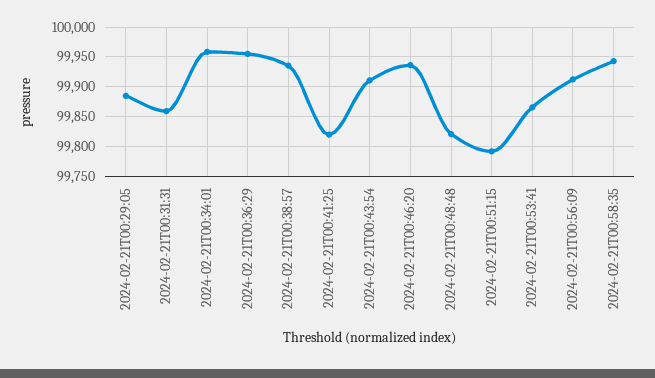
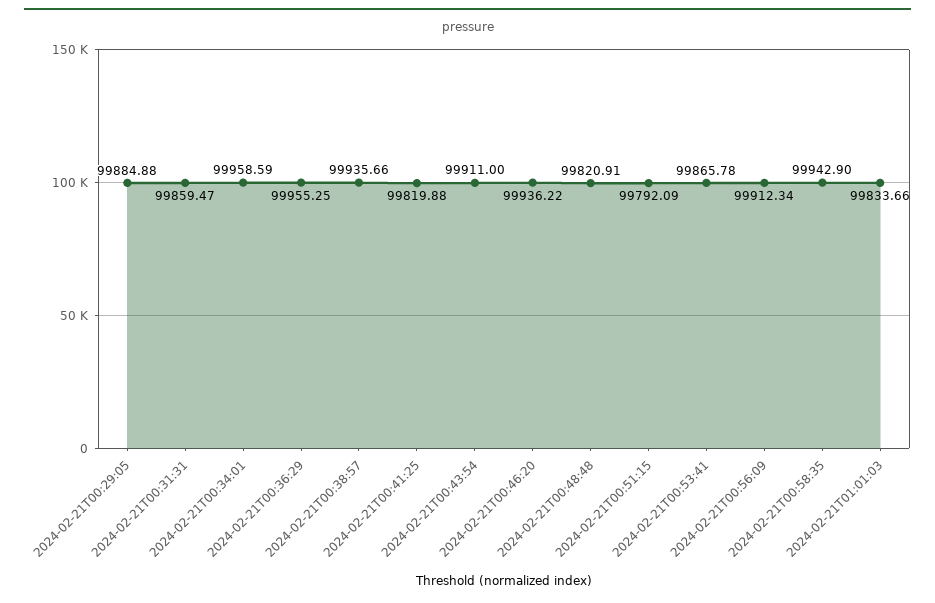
2024-02-21T01:01:03: none -> 99833.66

